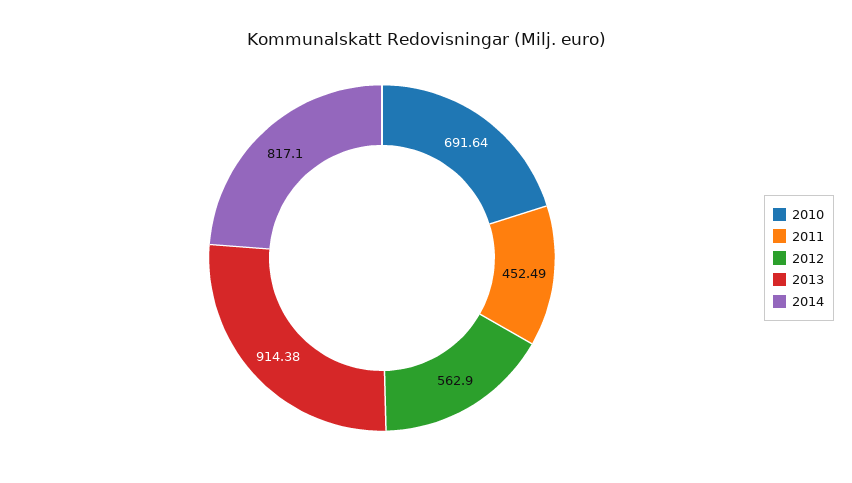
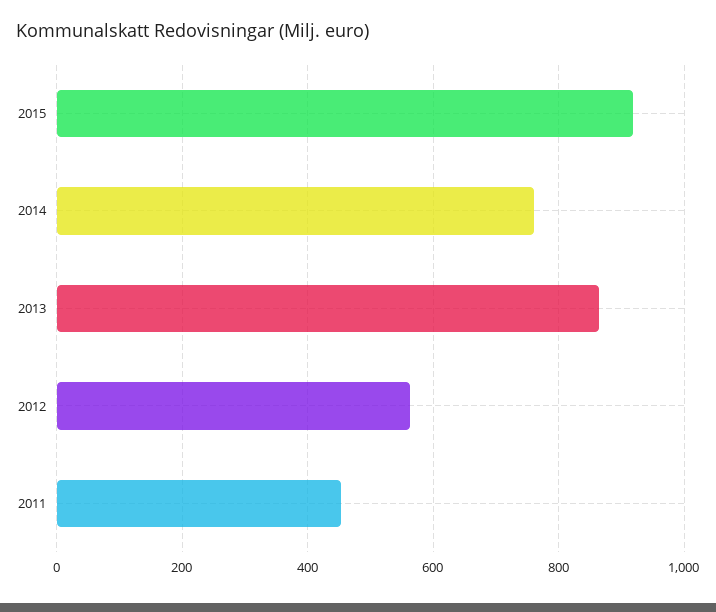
2010: 691.64 -> none
2013: 914.38 -> 860
2014: 817.1 -> 760
2015: none -> 920

